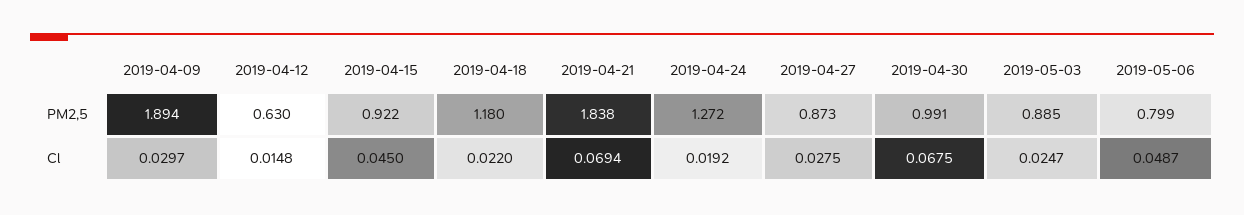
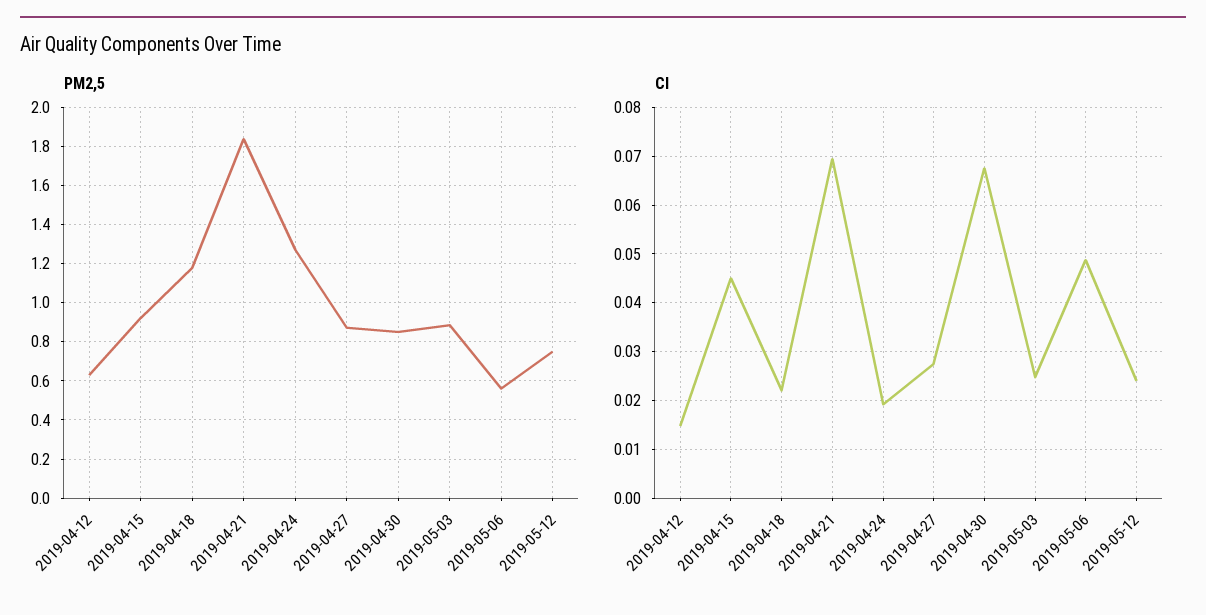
PM2,5, 2019-04-09: 1.894 -> none
PM2,5, 2019-04-30: 0.991 -> 0.85
PM2,5, 2019-05-06: 0.799 -> 0.55
Cl, 2019-04-09: 0.0297 -> none
PM2,5, 2019-05-12: none -> 0.75
Cl, 2019-05-12: none -> 0.024

